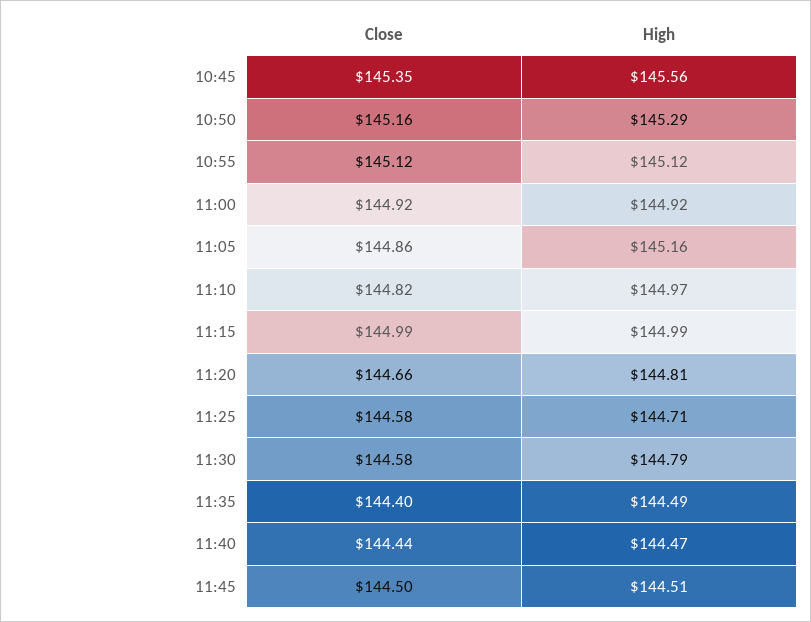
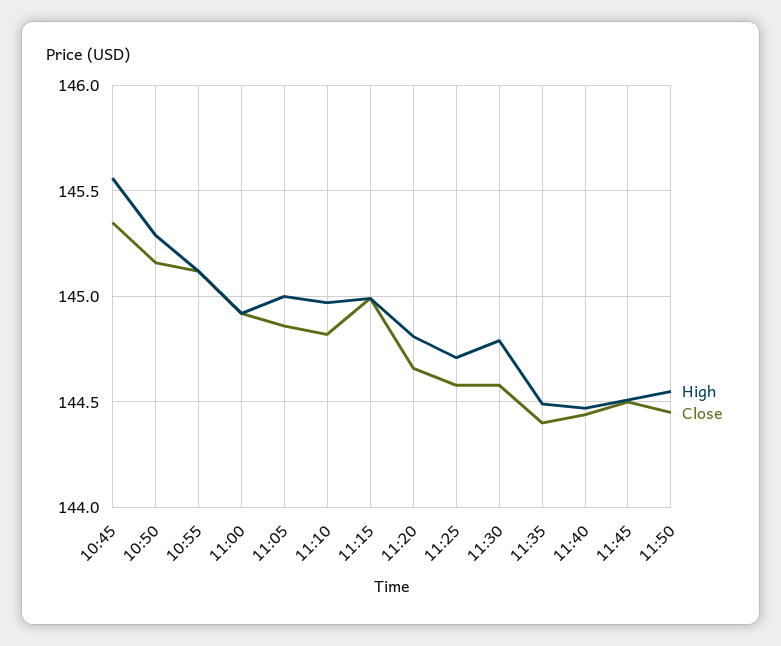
High, 11:05: 145.16 -> 145
High, 11:50: none -> 144.55
Close, 11:50: none -> 144.45

